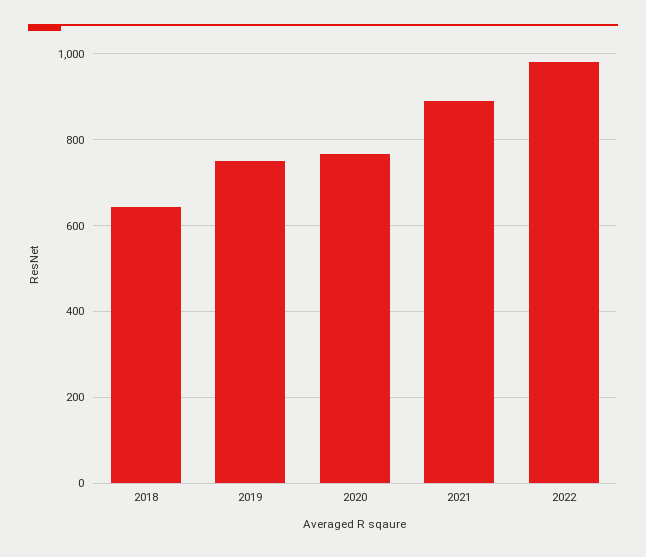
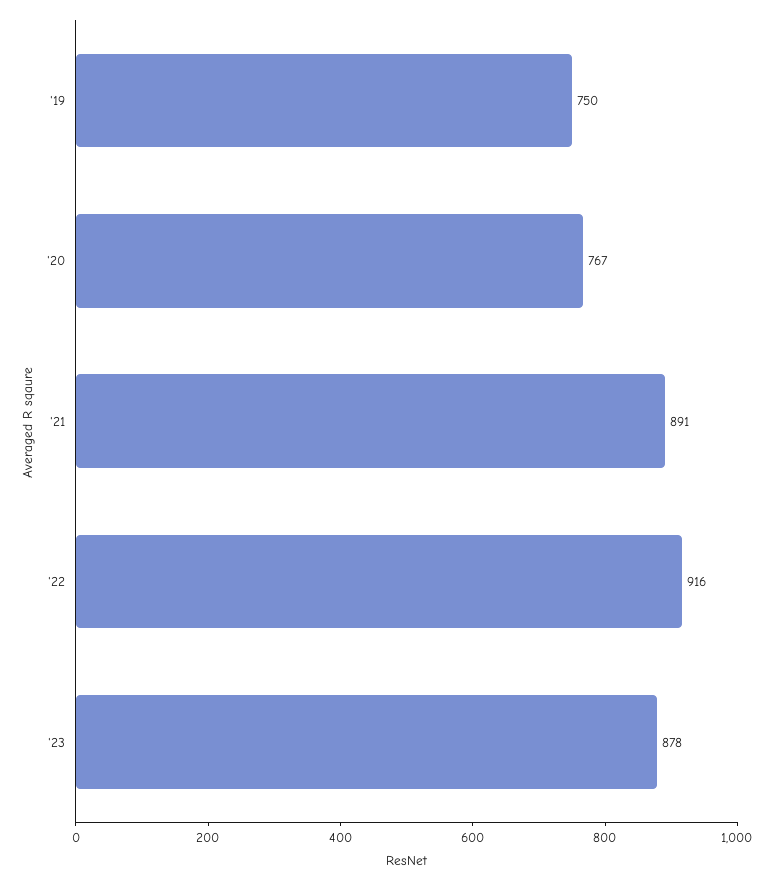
2018: 640 -> none
2022: 980 -> 916
'23: none -> 878

